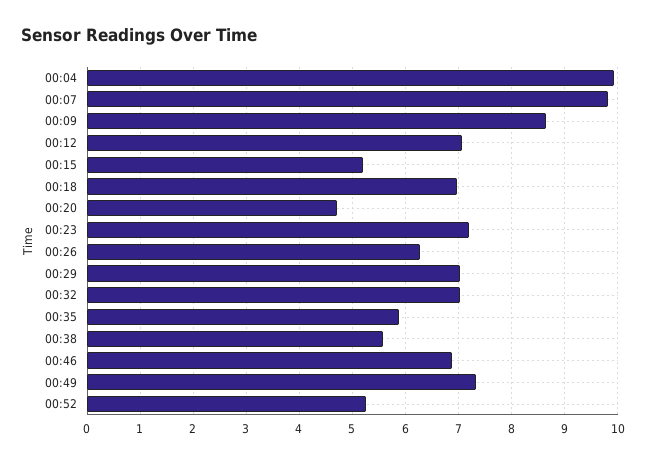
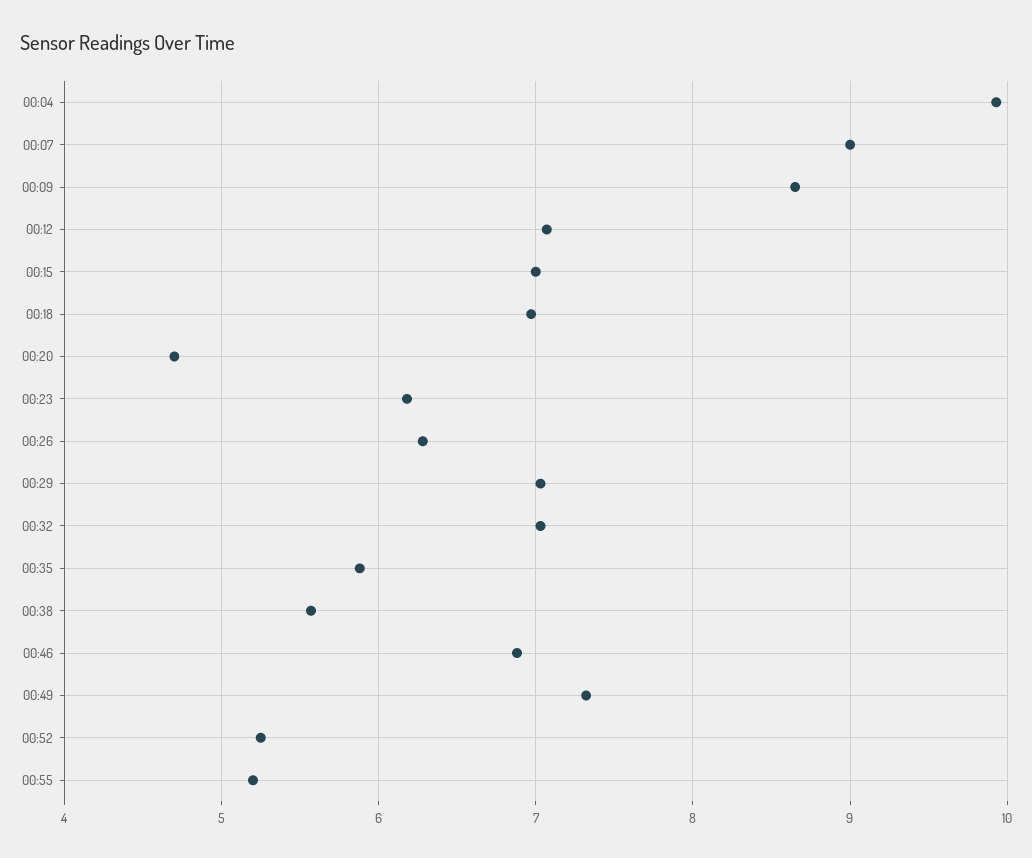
00:07: 9.8 -> 9
00:15: 5.2 -> 7
00:23: 7.2 -> 6.2
00:55: none -> 5.2

